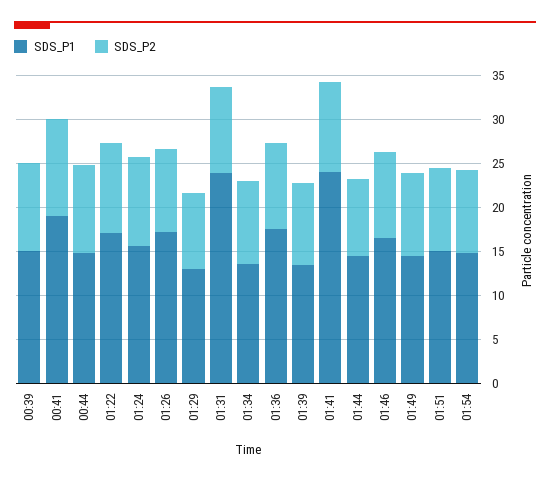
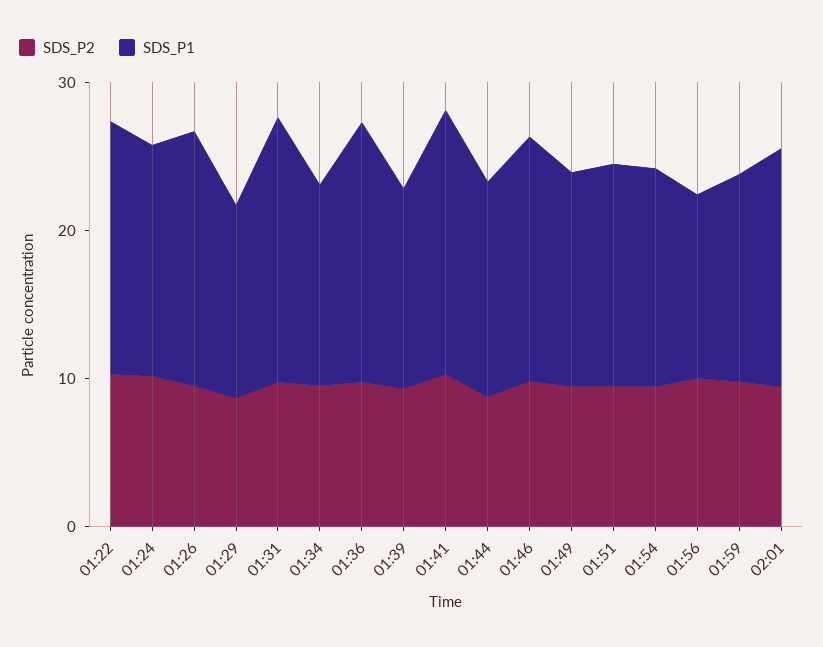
SDS_P1, 00:39: 15 -> none
SDS_P2, 00:39: 10 -> none
SDS_P1, 00:41: 19 -> none
SDS_P2, 00:41: 11 -> none
SDS_P1, 00:44: 15 -> none
SDS_P2, 00:44: 10 -> none
SDS_P1, 01:31: 24 -> 18
SDS_P1, 01:41: 24 -> 18
SDS_P2, 01:56: none -> 10
SDS_P1, 01:56: none -> 12
SDS_P2, 01:59: none -> 10
SDS_P1, 01:59: none -> 14
SDS_P2, 02:01: none -> 10
SDS_P1, 02:01: none -> 16

